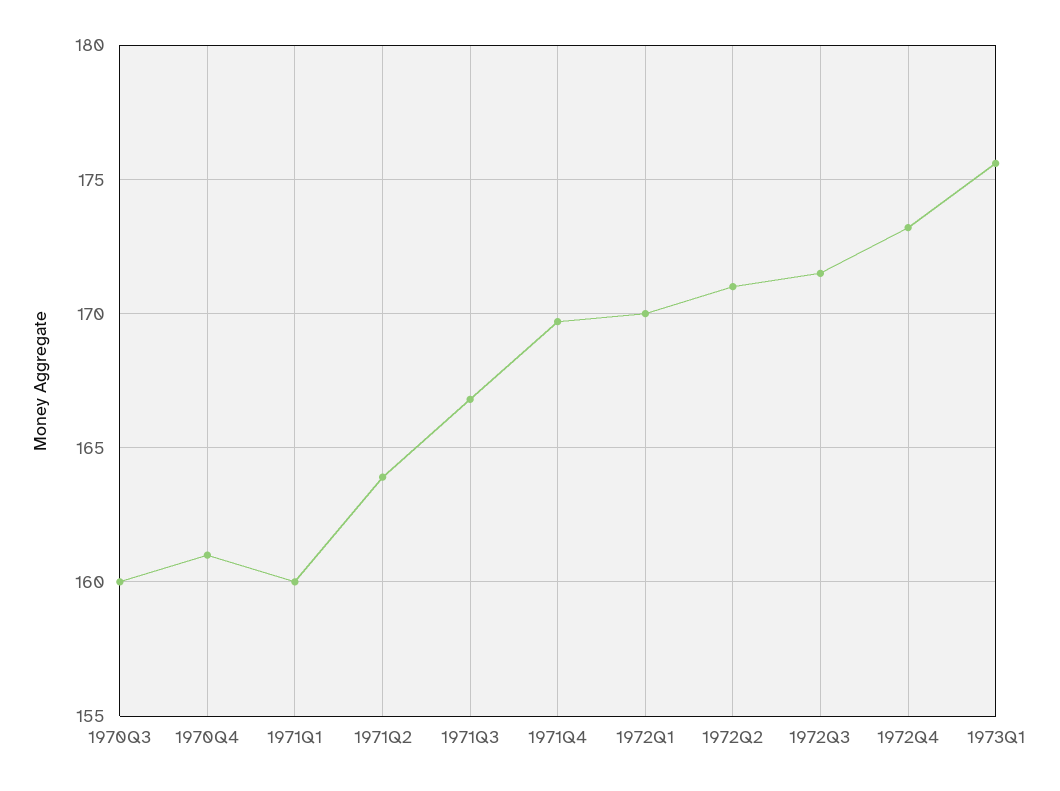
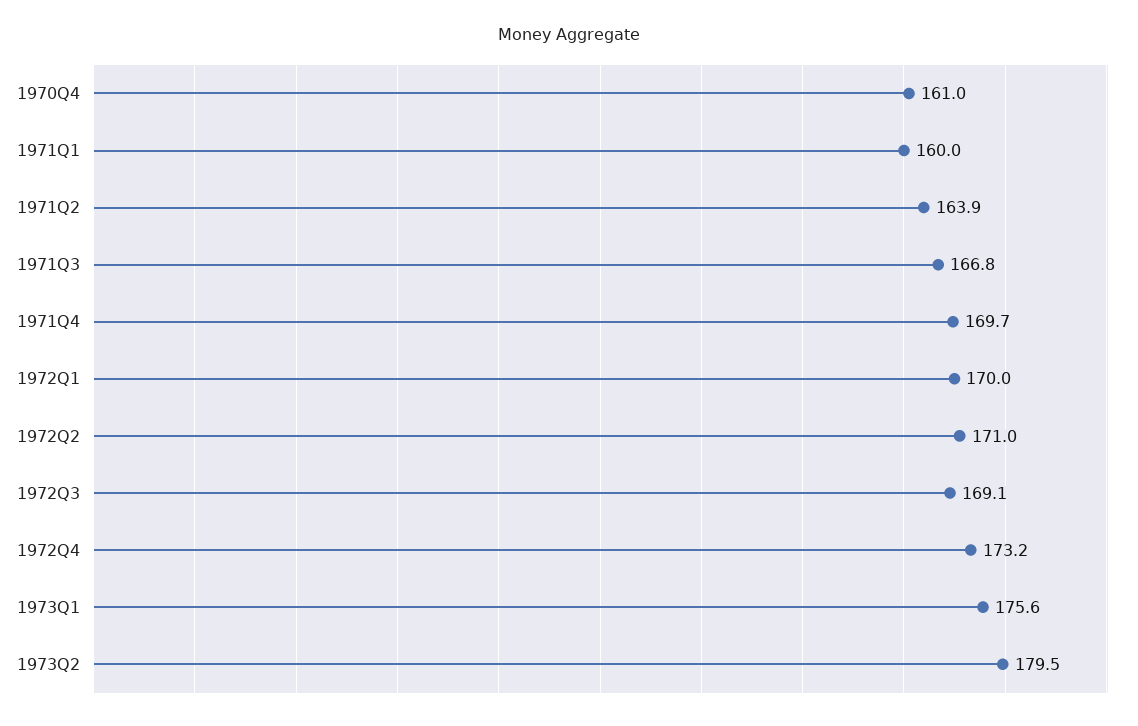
1970Q3: 160 -> none
1972Q3: 171.5 -> 169.1
1973Q2: none -> 179.5

